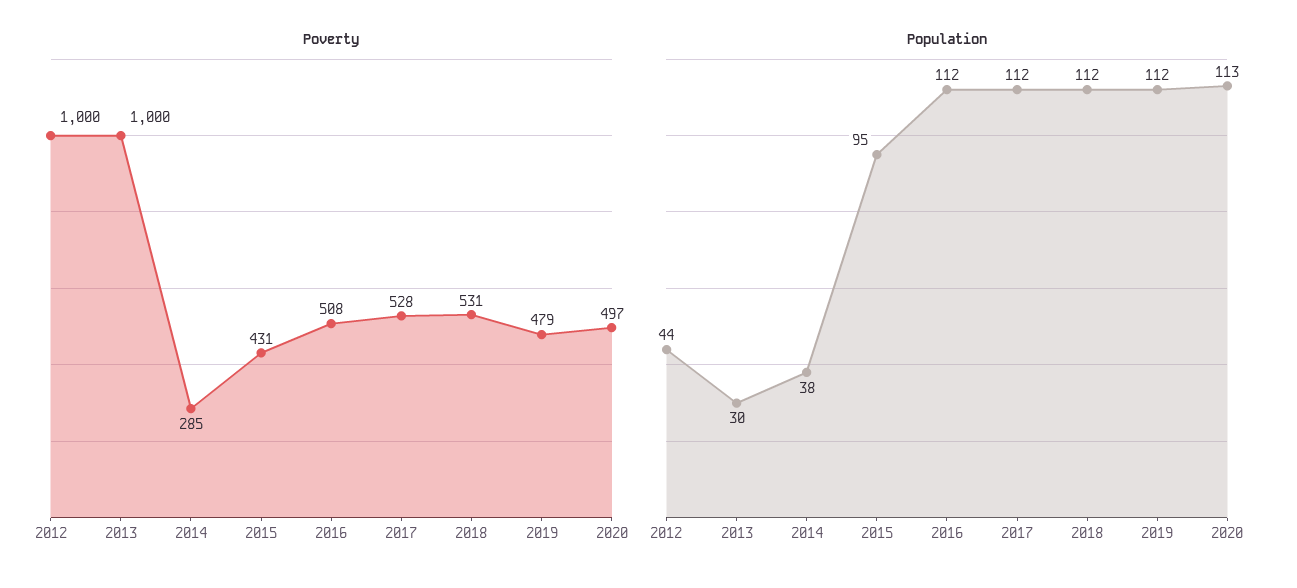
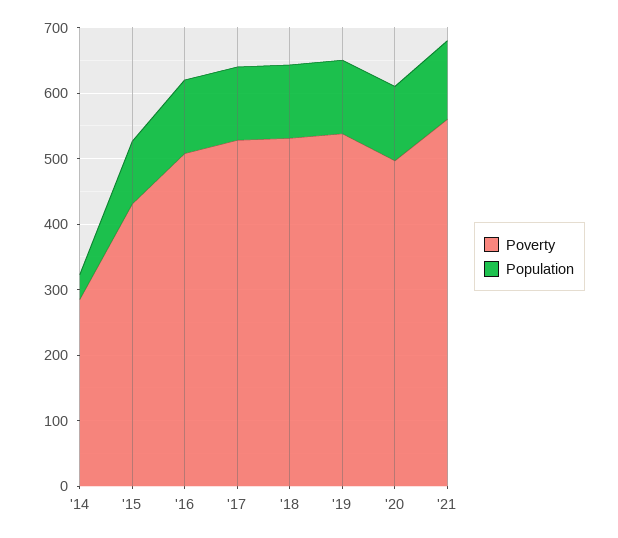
Poverty, 2012: 1000 -> none
Poverty, 2013: 1000 -> none
Poverty, 2019: 479 -> 540
Population, 2012: 44 -> none
Population, 2013: 30 -> none
Poverty, '21: none -> 560
Population, '21: none -> 120

